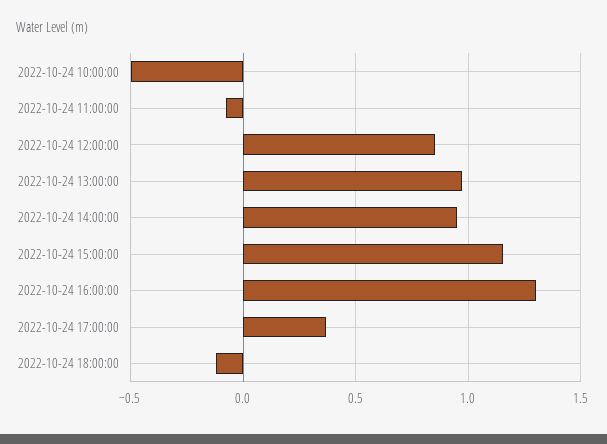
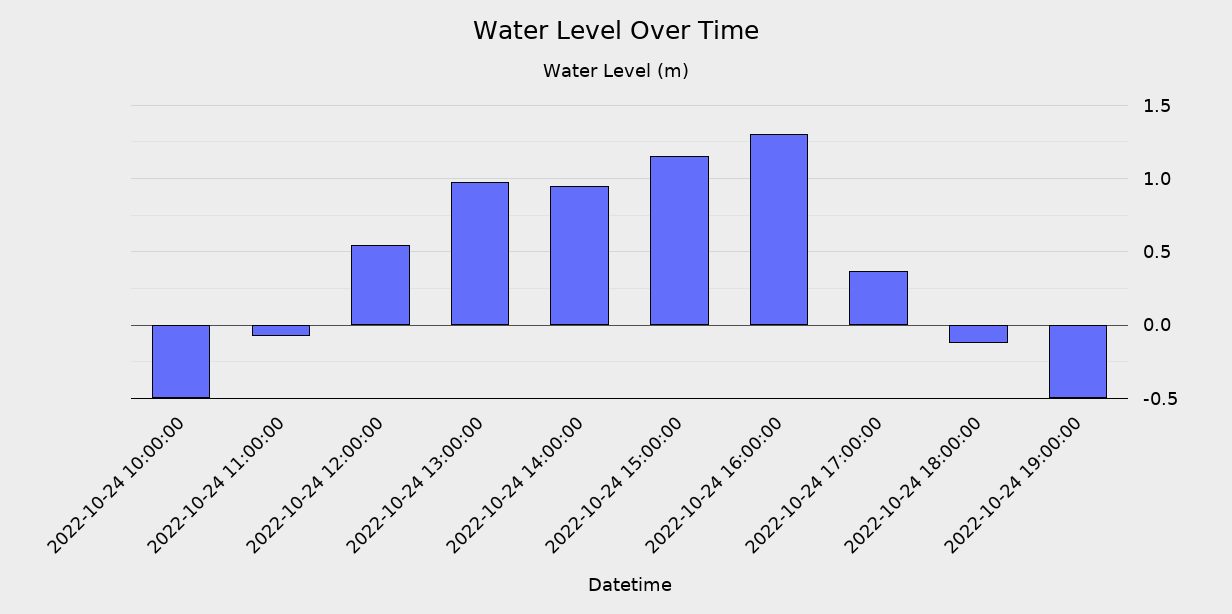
2022-10-24 12:00:00: 0.85 -> 0.55
2022-10-24 19:00:00: none -> -0.5

